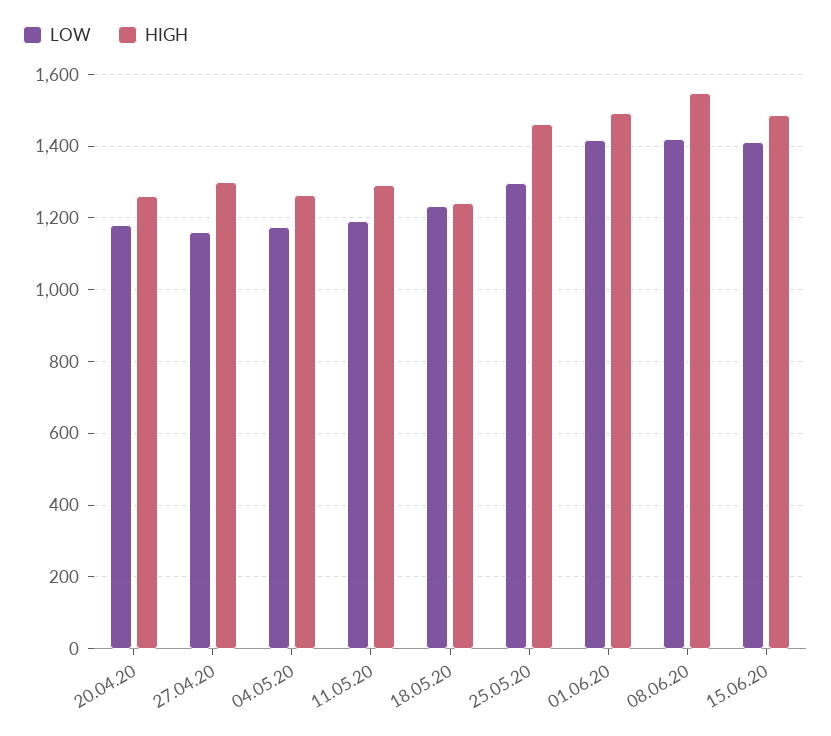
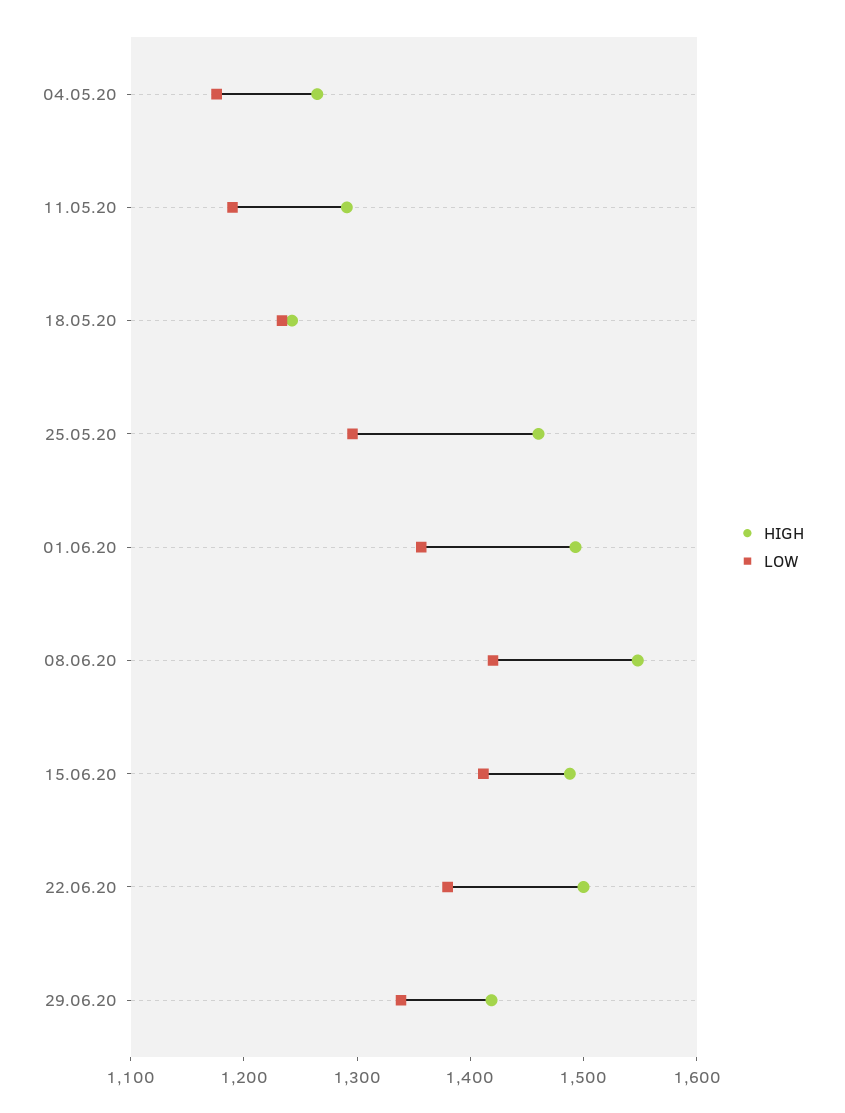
LOW, 20.04.20: 1180 -> none
HIGH, 20.04.20: 1260 -> none
LOW, 27.04.20: 1160 -> none
HIGH, 27.04.20: 1300 -> none
LOW, 01.06.20: 1420 -> 1360
HIGH, 22.06.20: none -> 1500
LOW, 22.06.20: none -> 1380
HIGH, 29.06.20: none -> 1420
LOW, 29.06.20: none -> 1340

